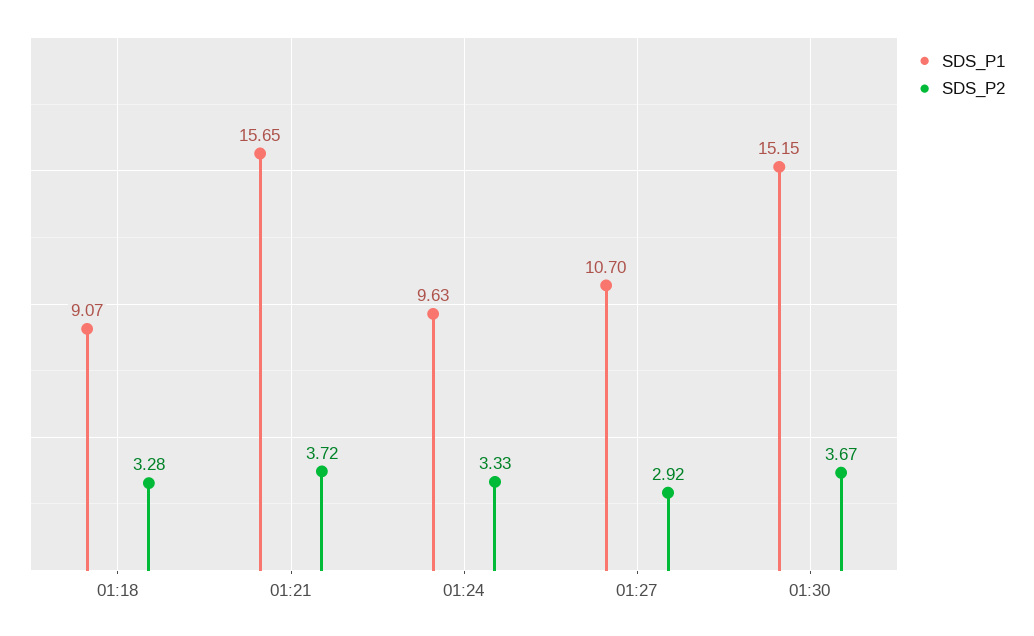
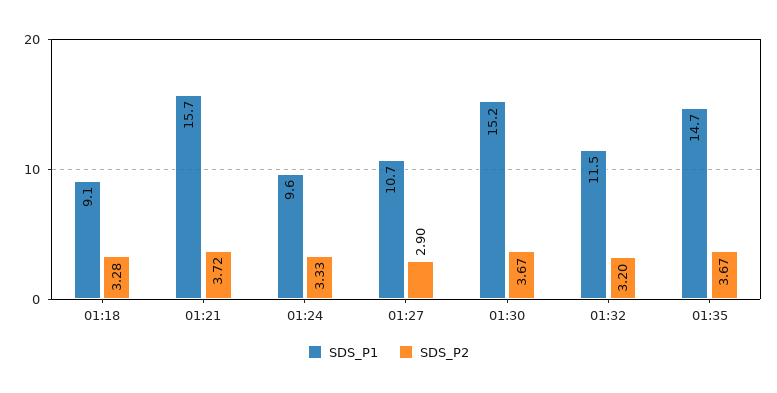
SDS_P2, 01:27: 2.92 -> 2.9
SDS_P1, 01:32: none -> 11.5
SDS_P2, 01:32: none -> 3.2
SDS_P1, 01:35: none -> 14.7
SDS_P2, 01:35: none -> 3.67

